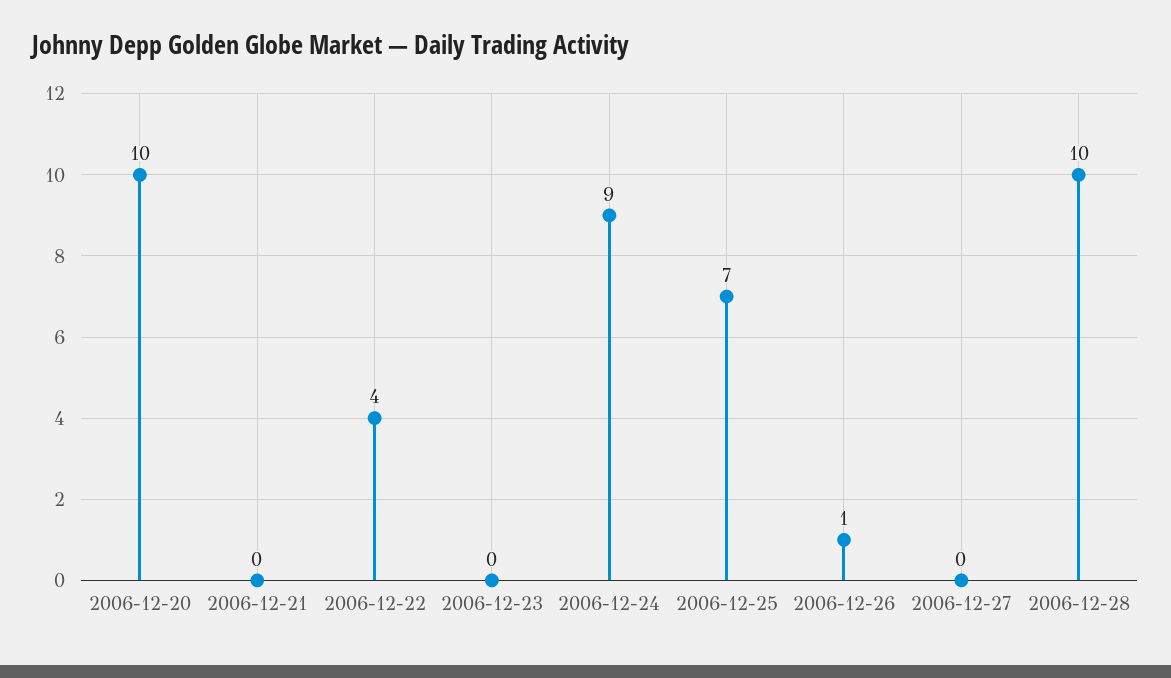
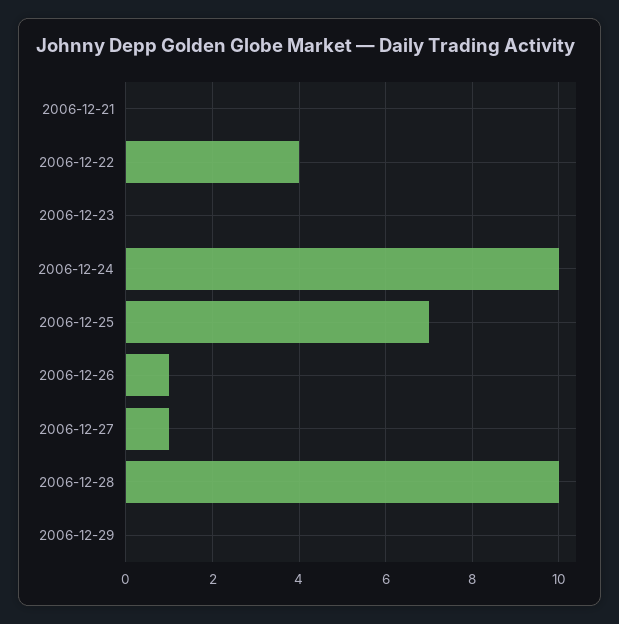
2006-12-20: 10 -> none
2006-12-24: 9 -> 10
2006-12-27: 0 -> 1
2006-12-29: none -> 0

